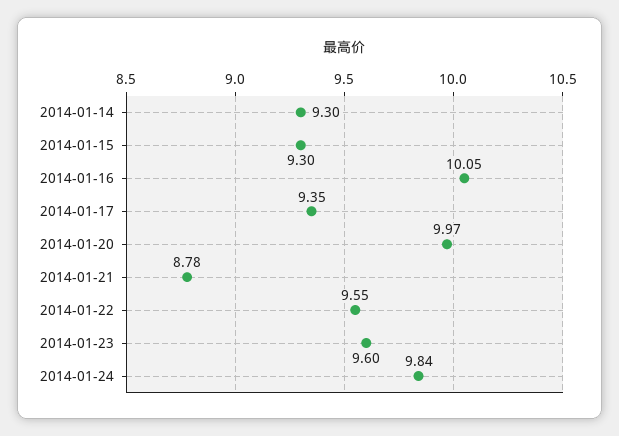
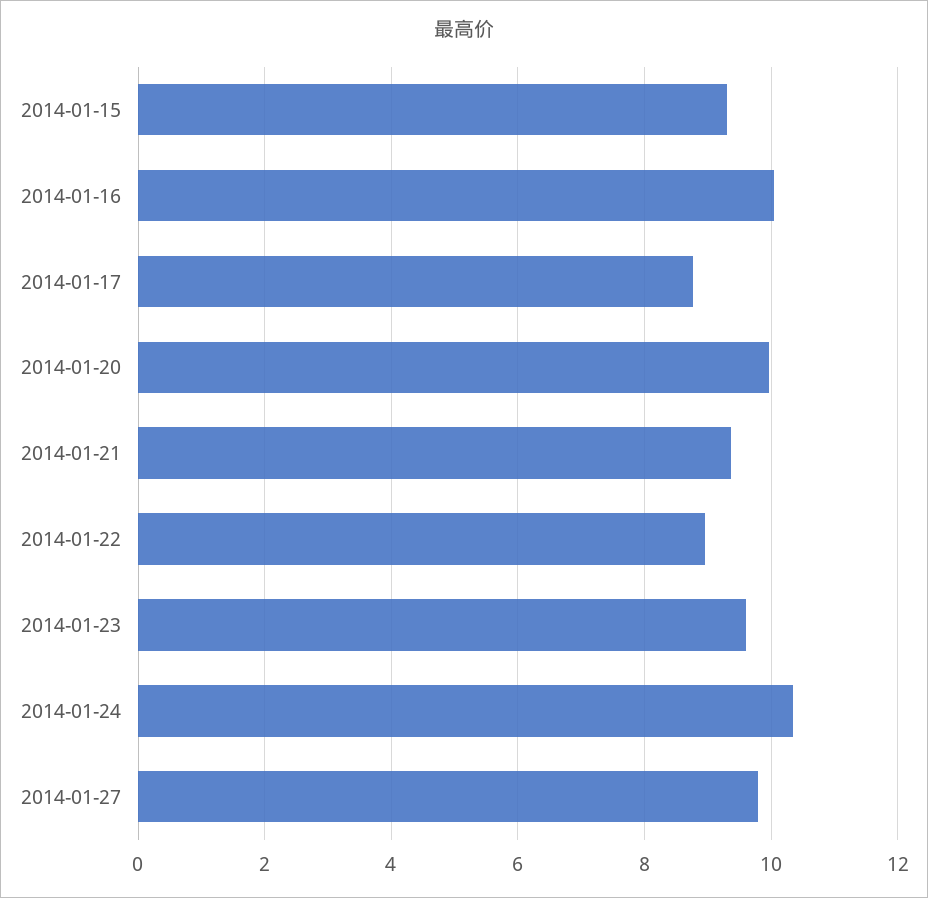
2014-01-14: 9.3 -> none
2014-01-17: 9.35 -> 8.8
2014-01-21: 8.78 -> 9.4
2014-01-22: 9.55 -> 9
2014-01-24: 9.84 -> 10.4
2014-01-27: none -> 9.8

